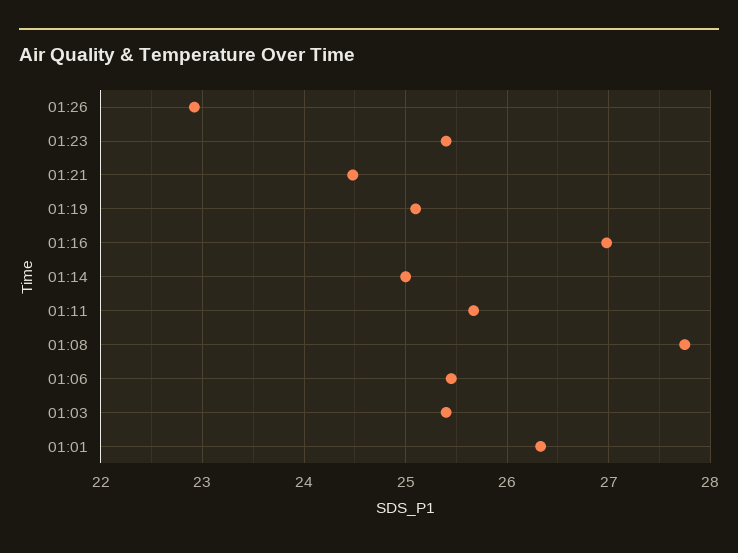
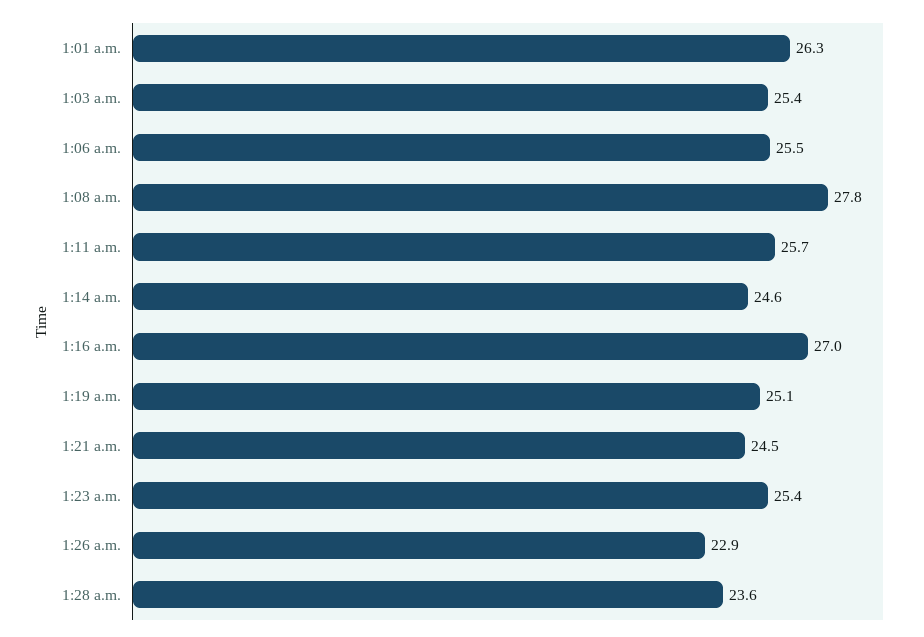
01:14: 25 -> 24.6
1:28 a.m.: none -> 23.6

